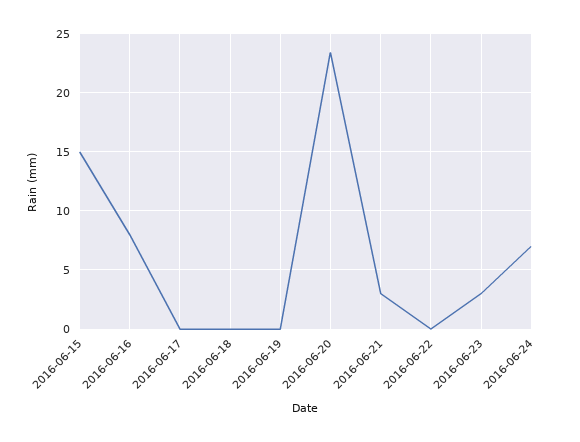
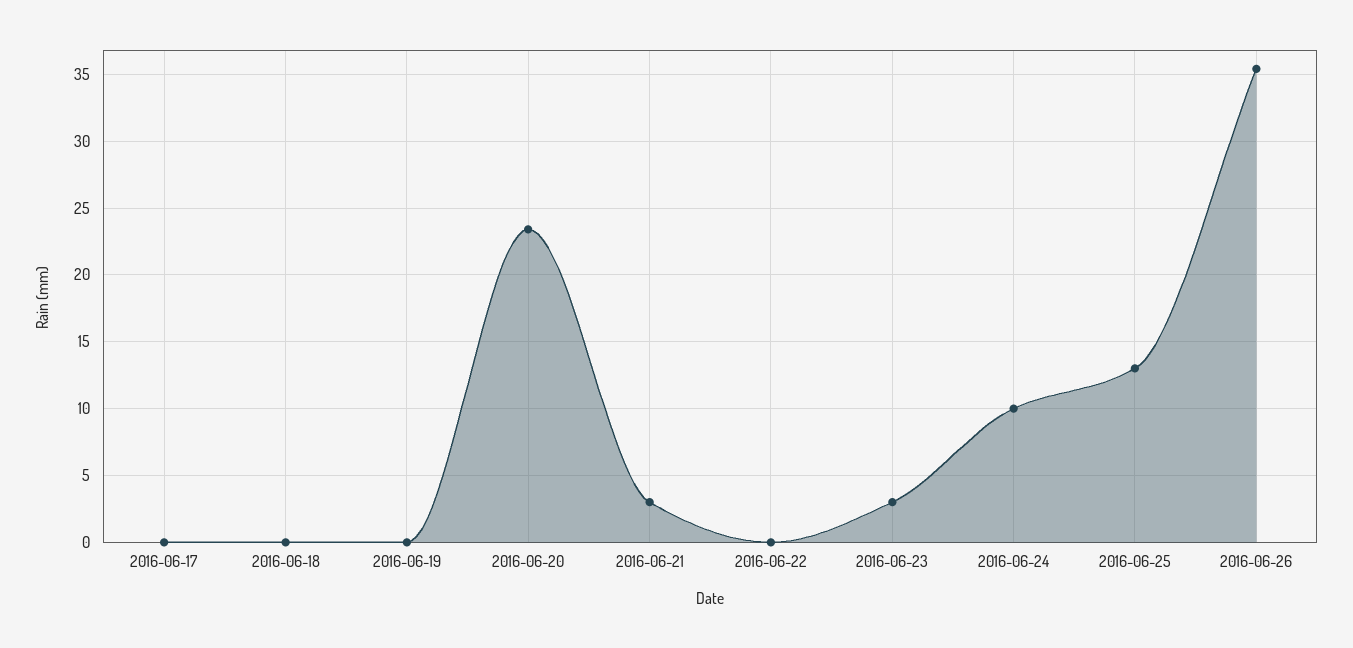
2016-06-15: 15 -> none
2016-06-16: 8 -> none
2016-06-24: 7 -> 10
2016-06-25: none -> 13
2016-06-26: none -> 35.5

